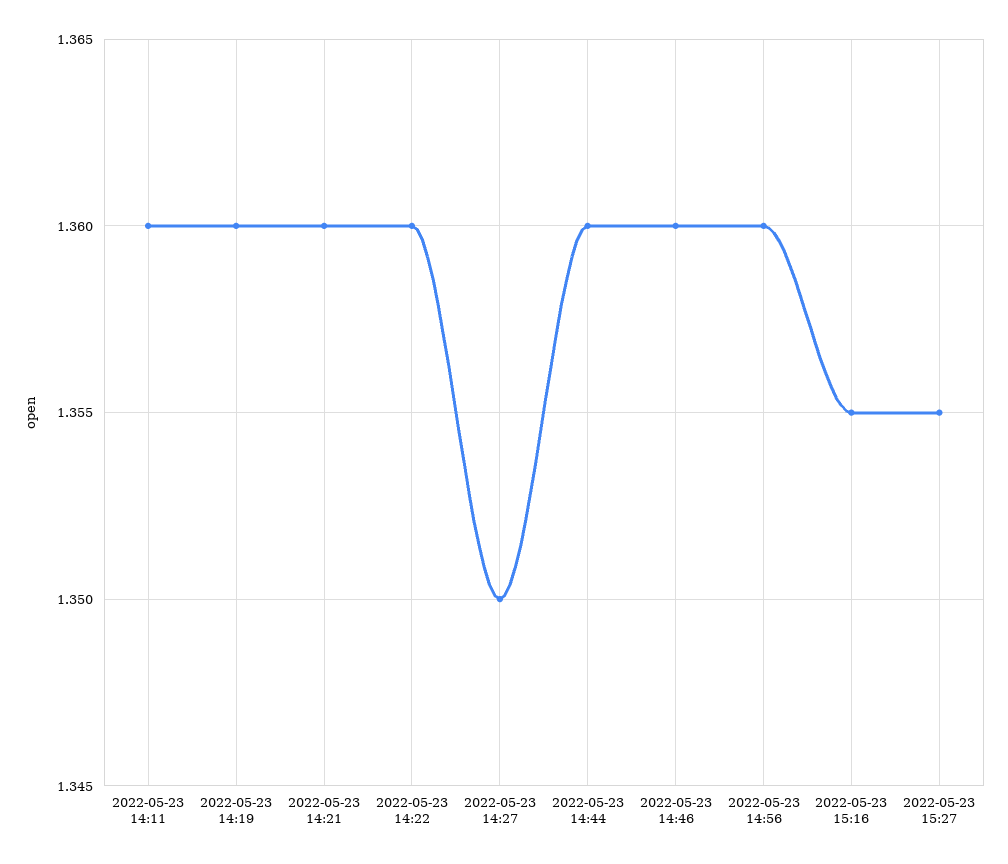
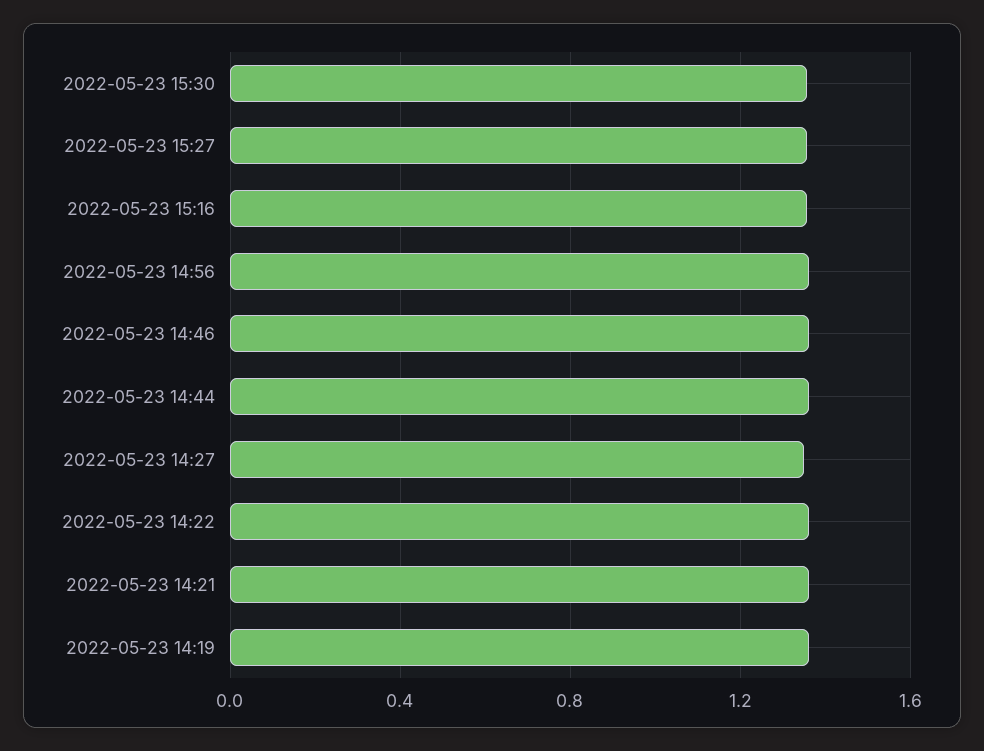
2022-05-23 14:11: 1.36 -> none
2022-05-23 15:30: none -> 1.35

